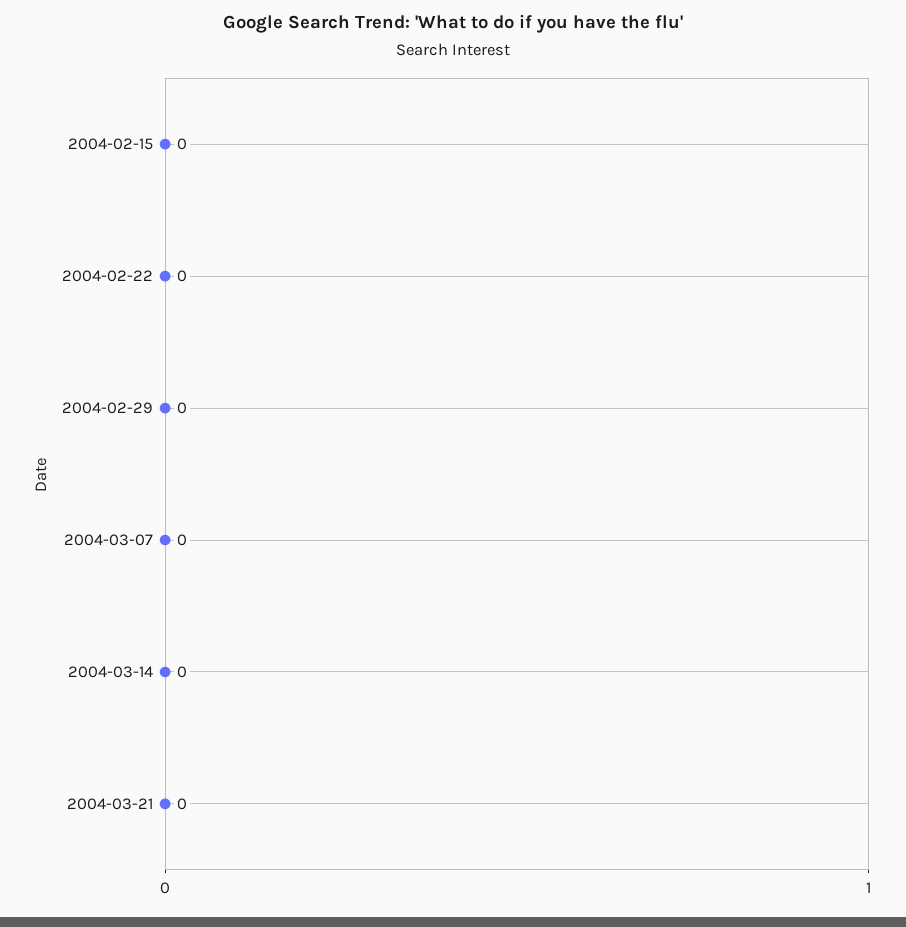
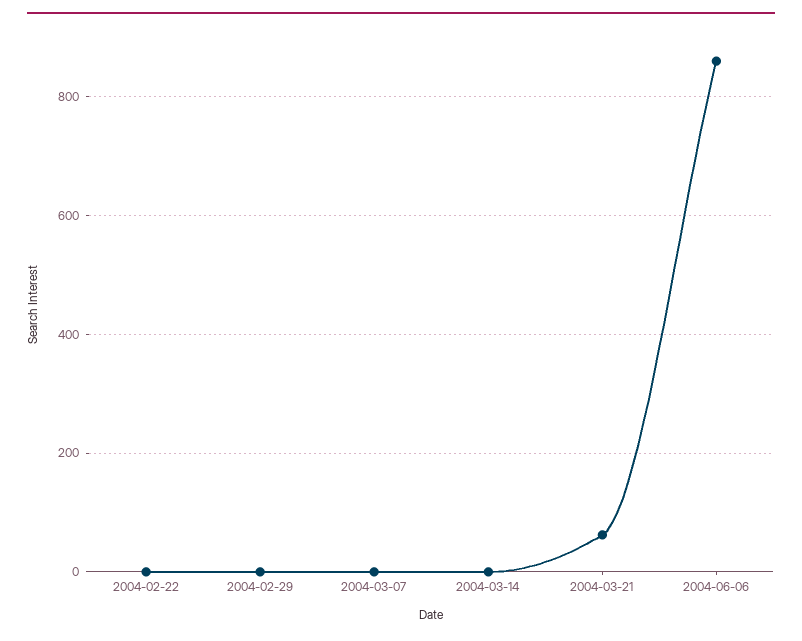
2004-02-15: 0 -> none
2004-03-21: 0 -> 60
2004-06-06: none -> 860

